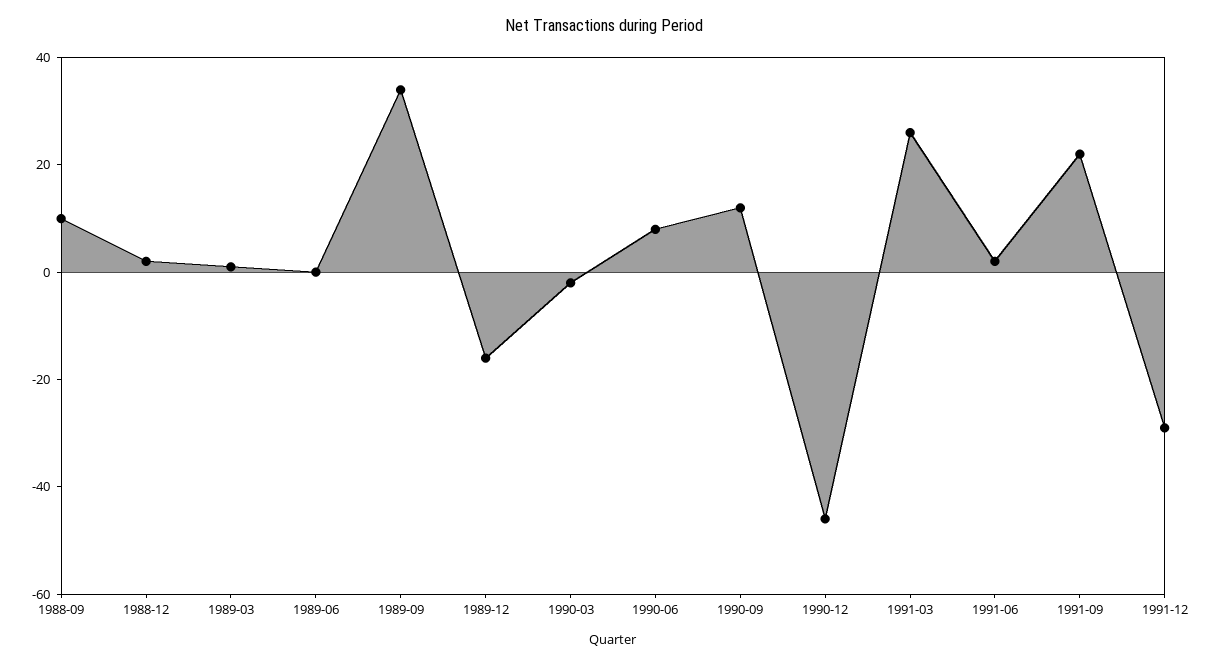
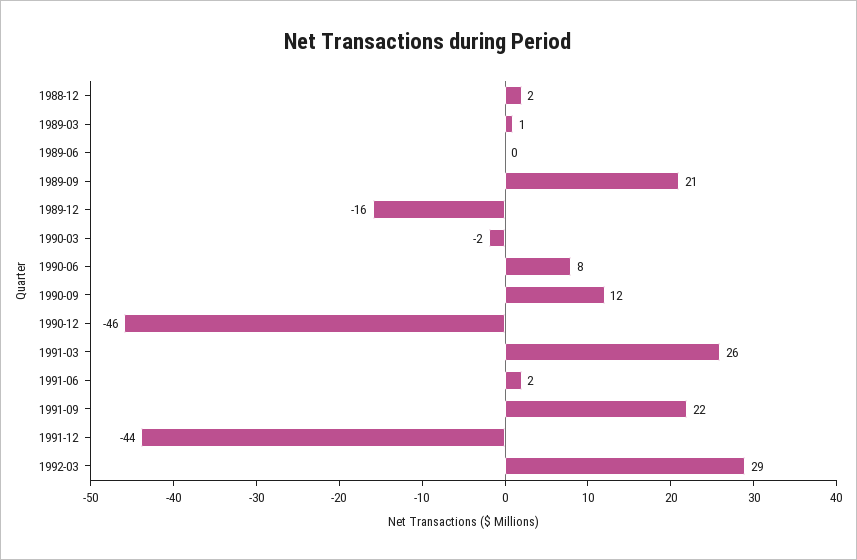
1988-09: 10 -> none
1989-09: 35 -> 21
1991-12: -30 -> -44
1992-03: none -> 29

